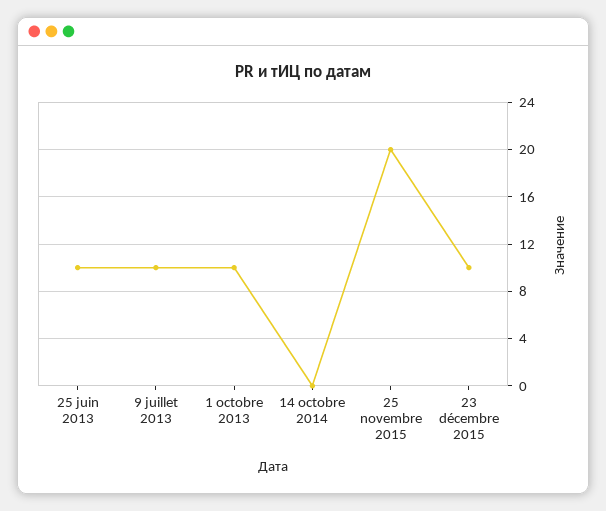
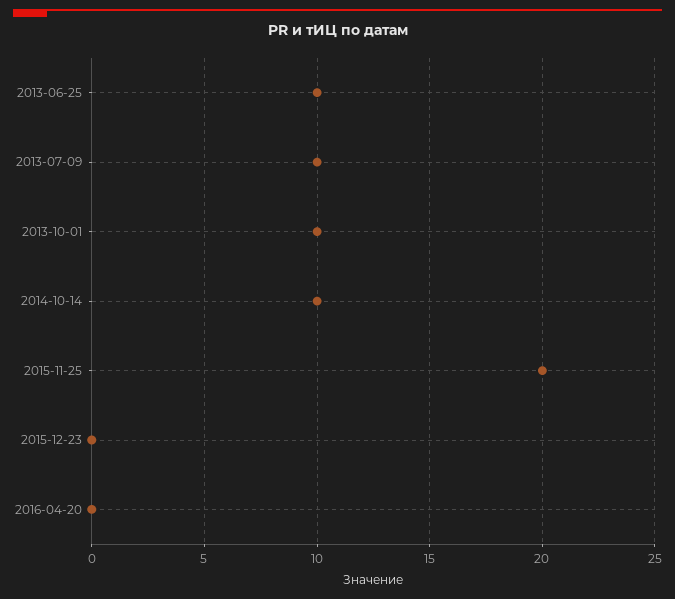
14 octobre 2014: 0 -> 10
23 décembre 2015: 10 -> 0
2016-04-20: none -> 0

